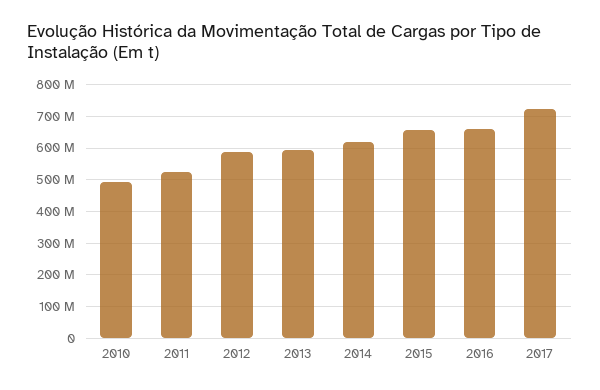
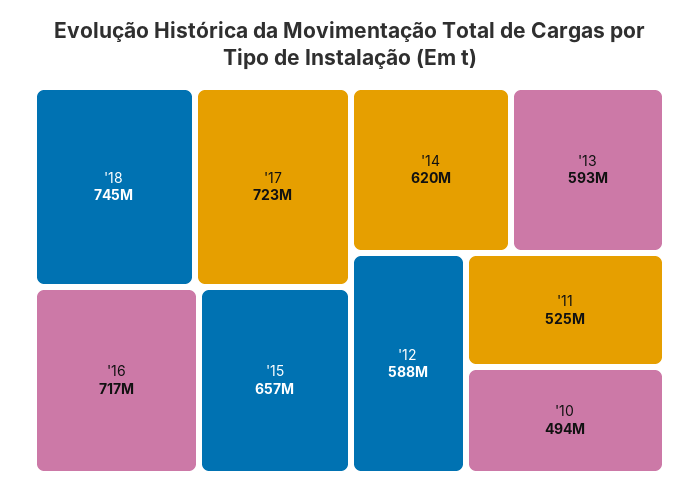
2016: 660000000 -> 717000000
'18: none -> 745000000

